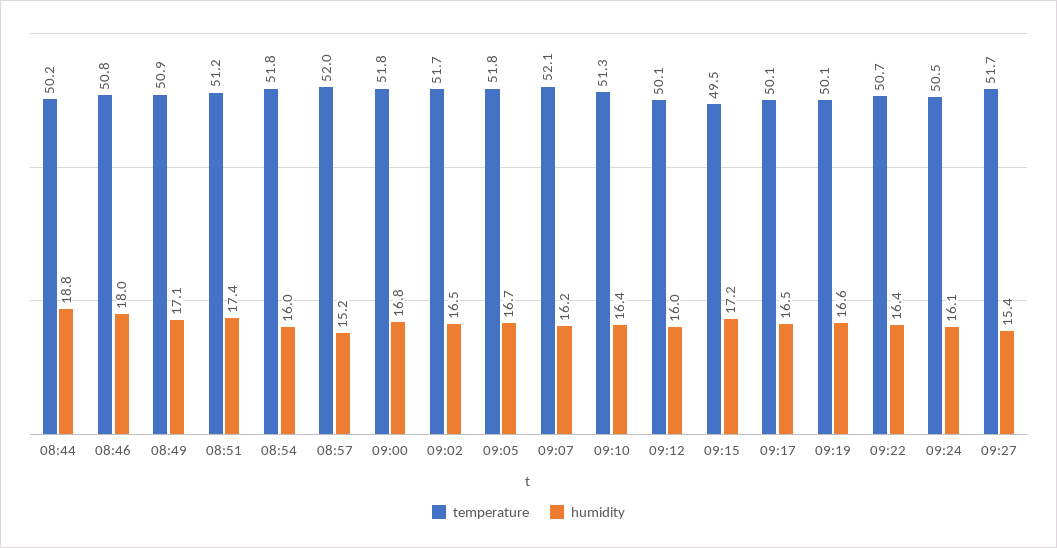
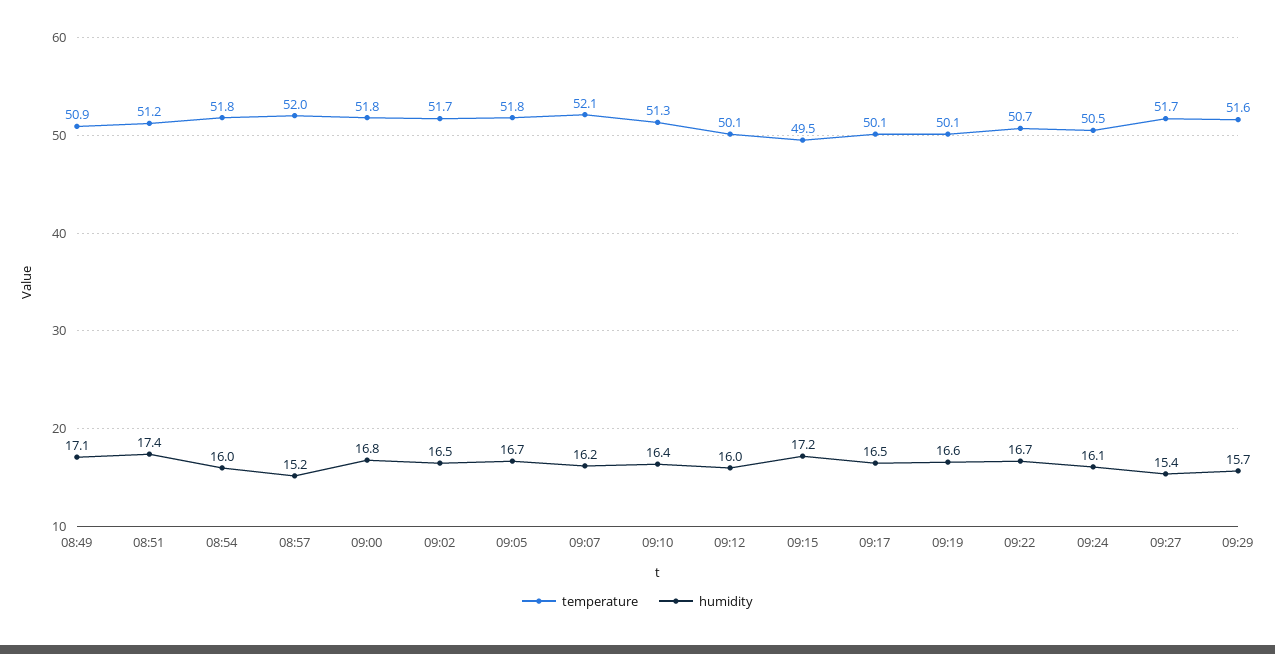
temperature, 08:44: 50.2 -> none
humidity, 08:44: 18.8 -> none
temperature, 08:46: 50.8 -> none
humidity, 08:46: 18 -> none
humidity, 09:22: 16.4 -> 16.7
temperature, 09:29: none -> 51.6
humidity, 09:29: none -> 15.7

